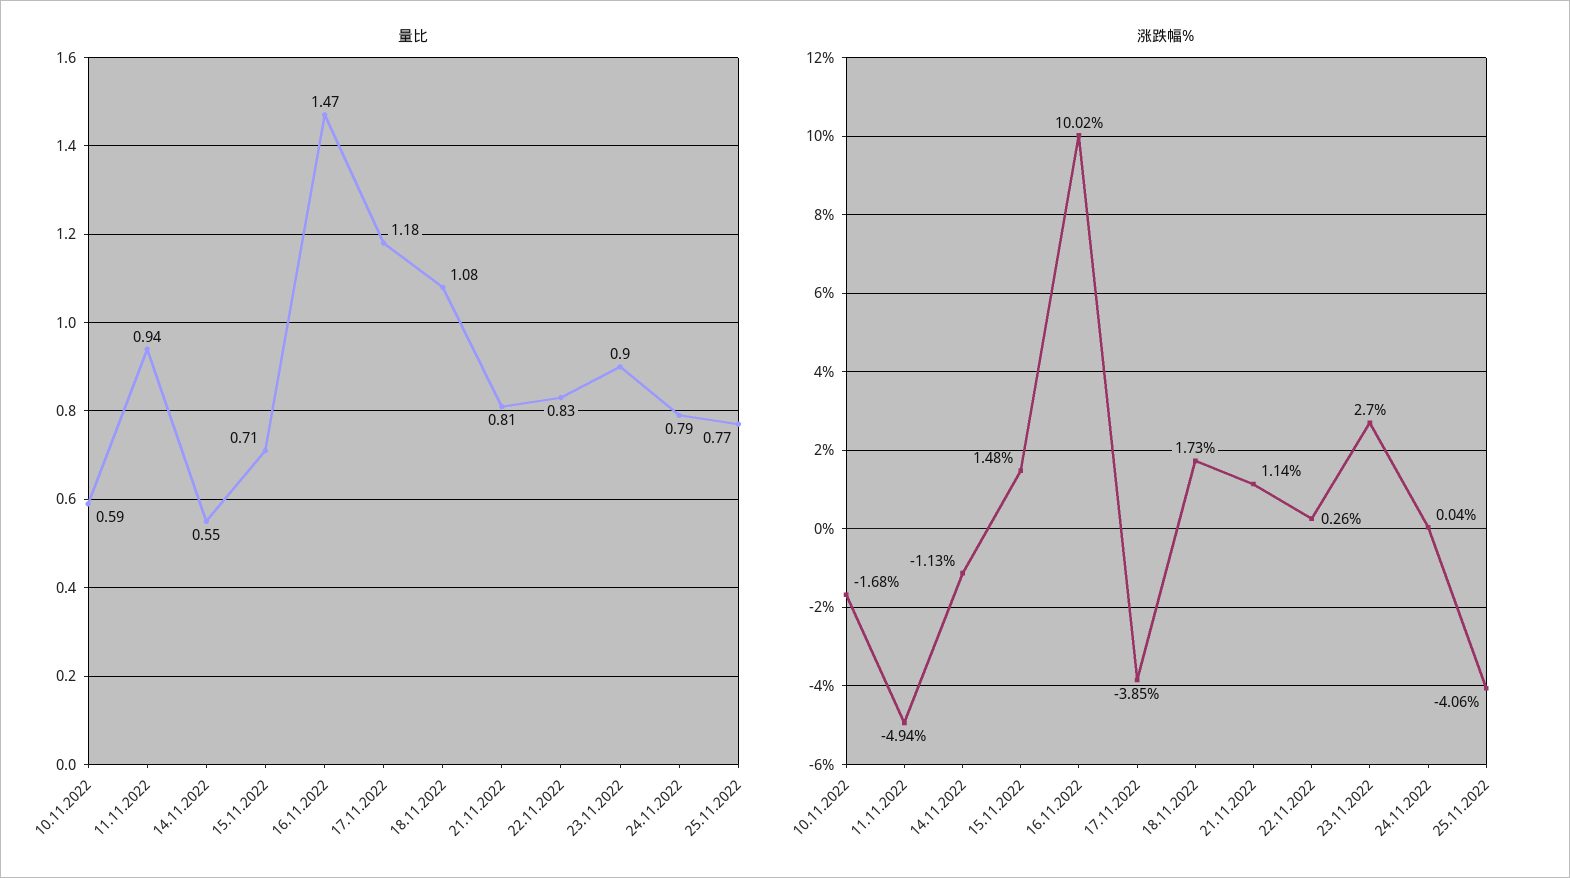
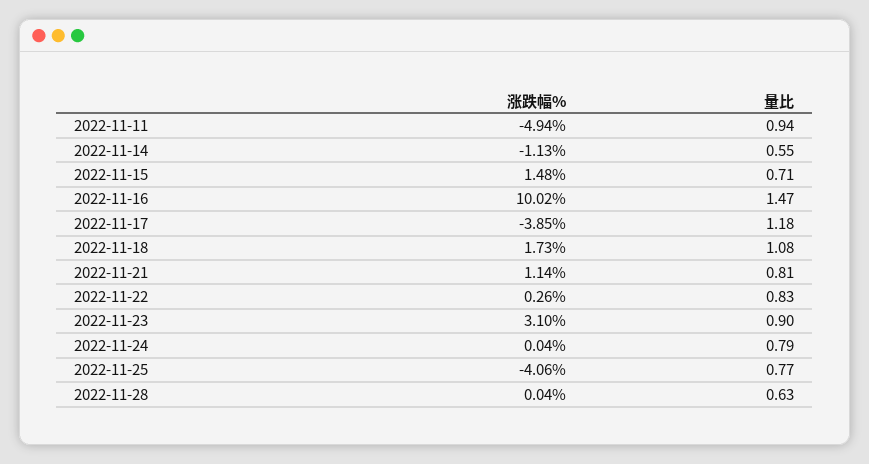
量比, 10.11.2022: 0.59 -> none
涨跌幅%, 10.11.2022: -1.68 -> none
涨跌幅%, 23.11.2022: 2.7 -> 3.1
涨跌幅%, 2022-11-28: none -> 0.04
量比, 2022-11-28: none -> 0.63

